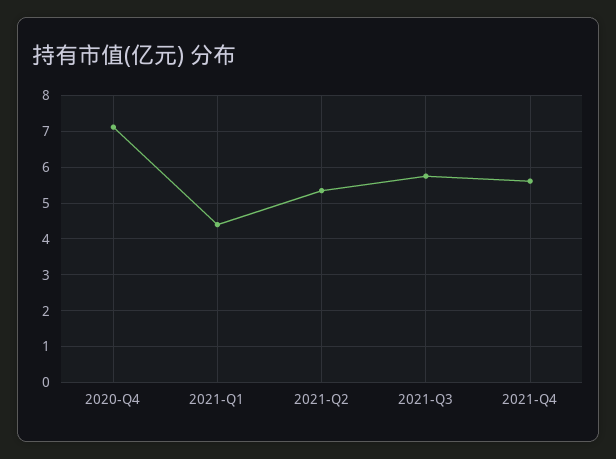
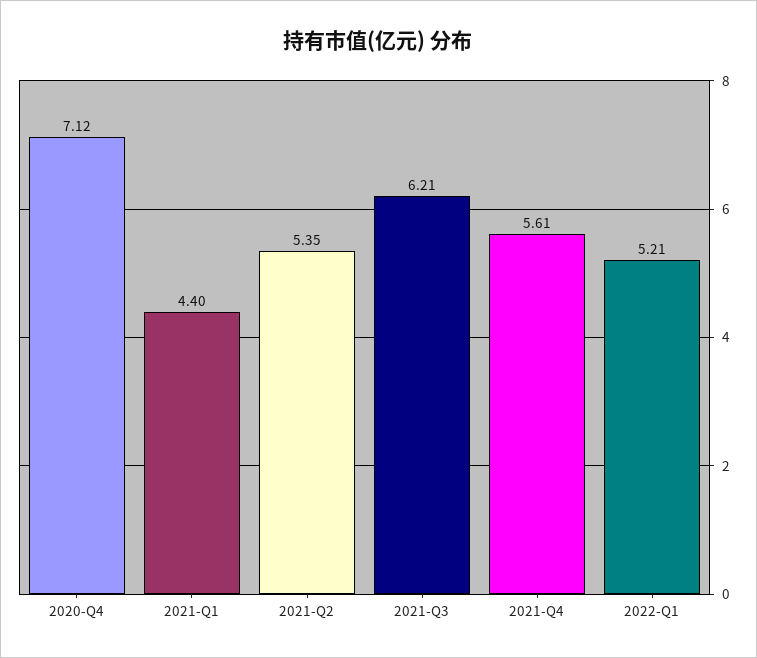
2021-Q3: 5.8 -> 6.21
2022-Q1: none -> 5.21

